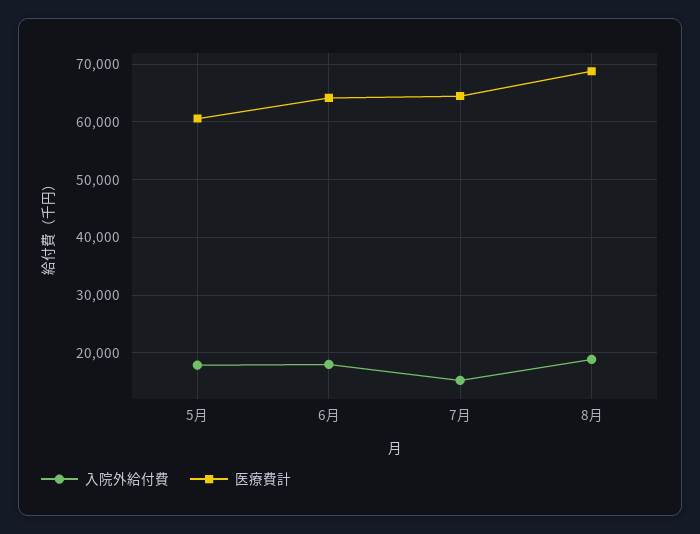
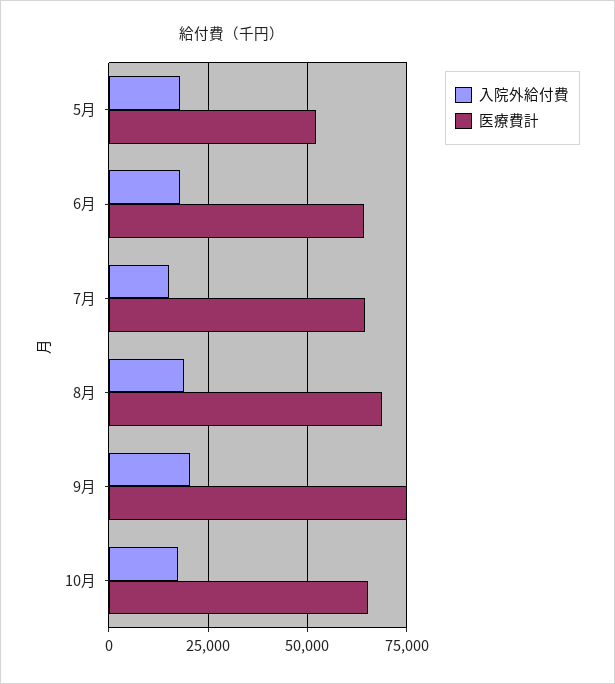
医療費計, 5月: 60000 -> 52500
入院外給付費, 9月: none -> 20000
医療費計, 9月: none -> 75000
入院外給付費, 10月: none -> 17500
医療費計, 10月: none -> 65000

